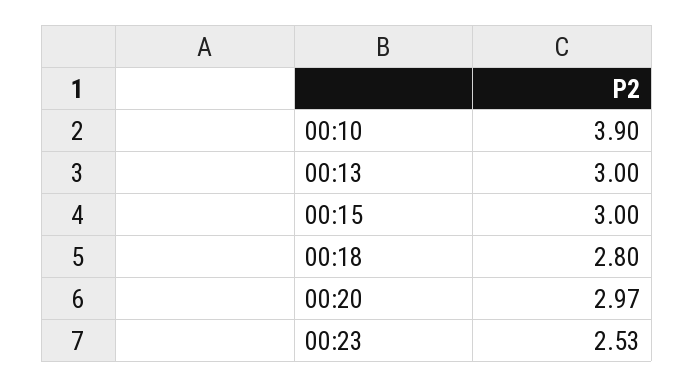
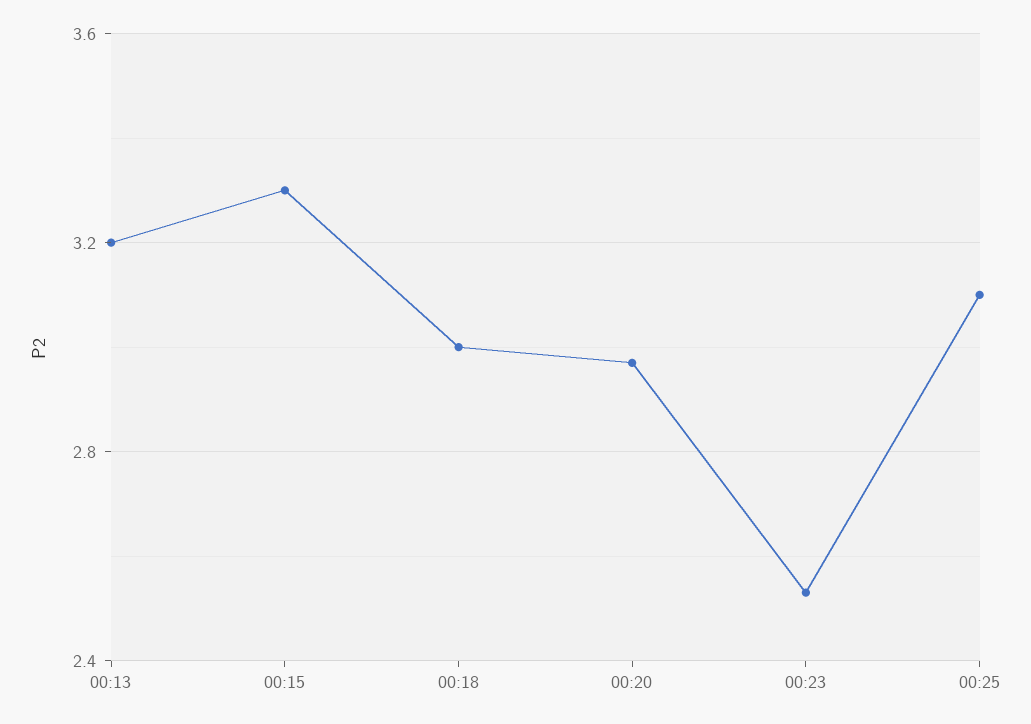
00:10: 3.9 -> none
00:13: 3 -> 3.2
00:15: 3 -> 3.3
00:18: 2.8 -> 3
00:25: none -> 3.1

